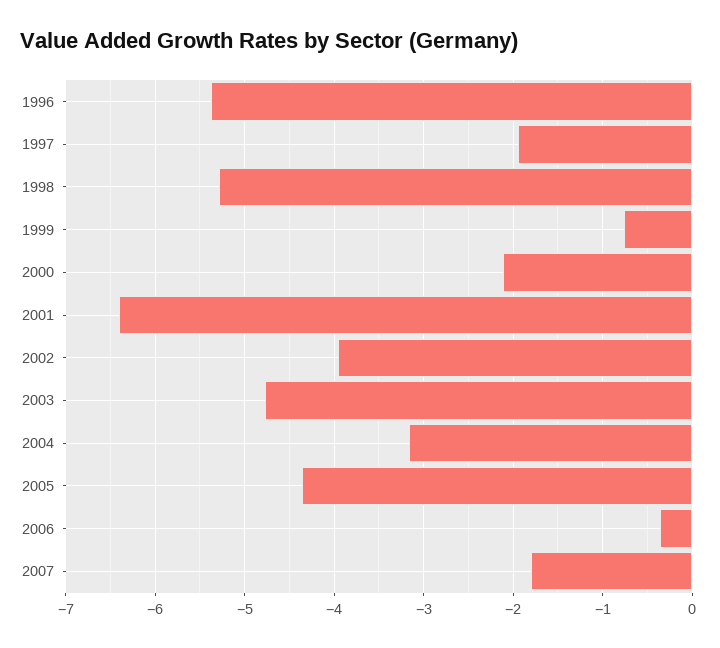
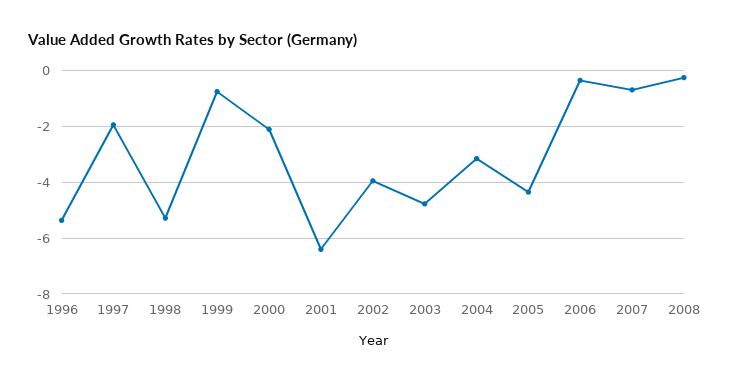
2007: -1.8 -> -0.75
2008: none -> -0.25

